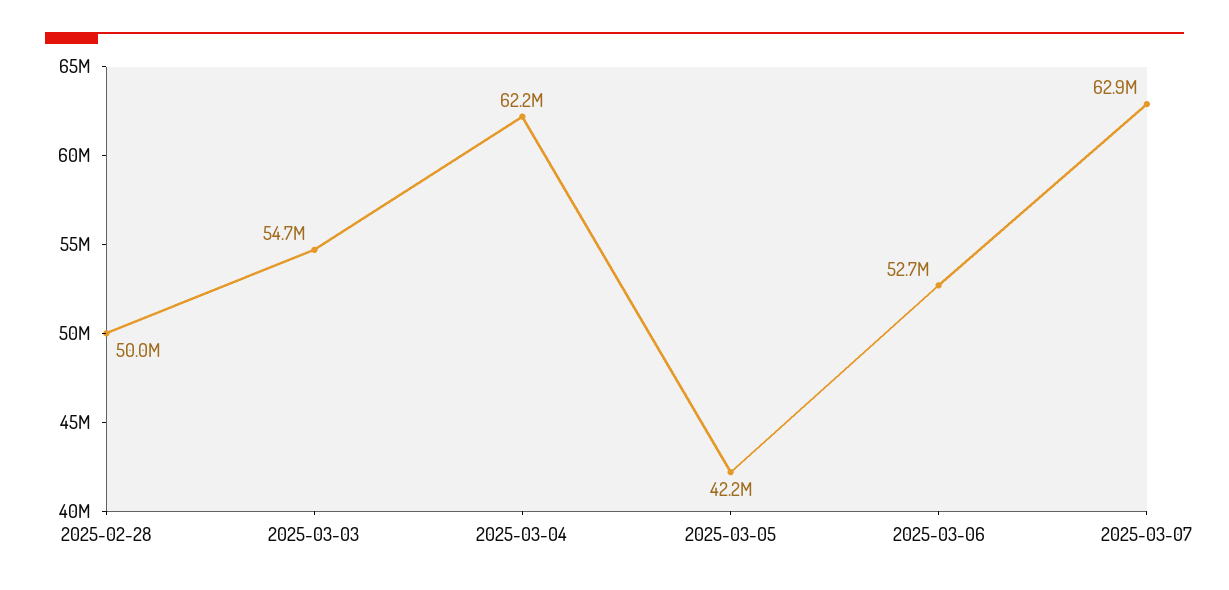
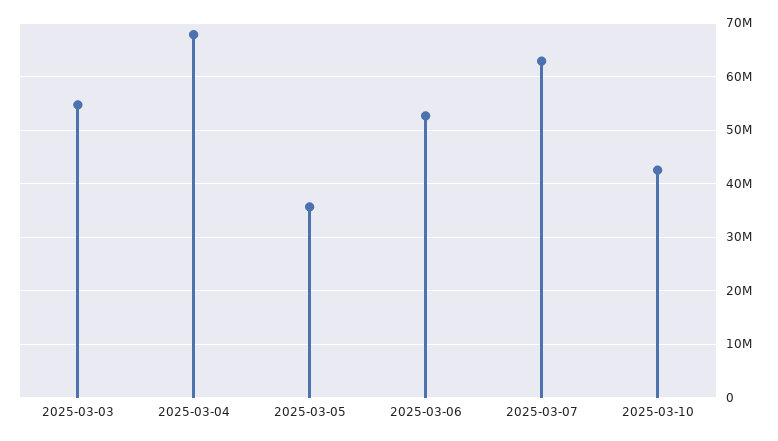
2025-02-28: 50000000 -> none
2025-03-04: 62200000 -> 68000000
2025-03-05: 42200000 -> 36000000
2025-03-10: none -> 42000000

